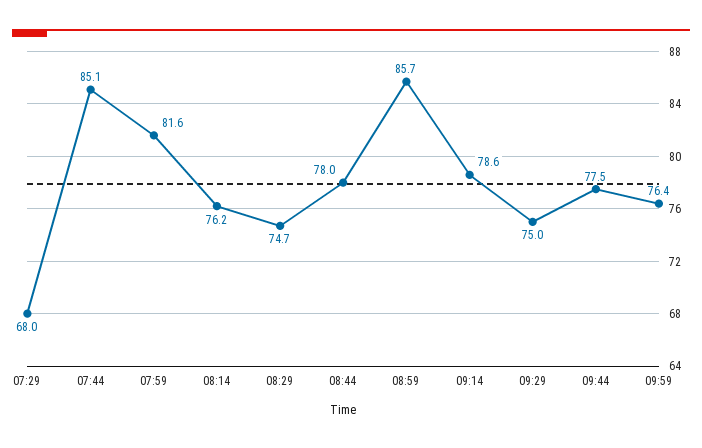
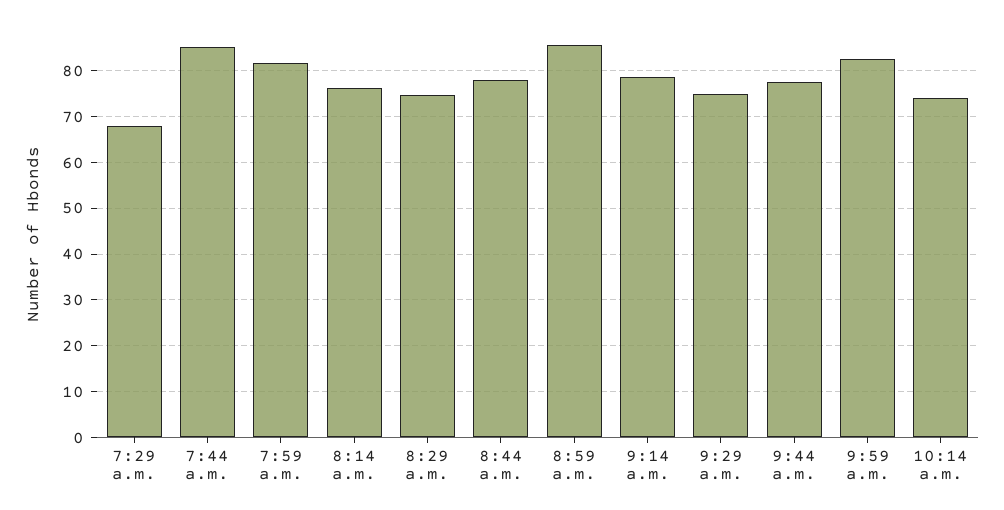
09:59: 76.4 -> 82
10:14 a.m.: none -> 74

